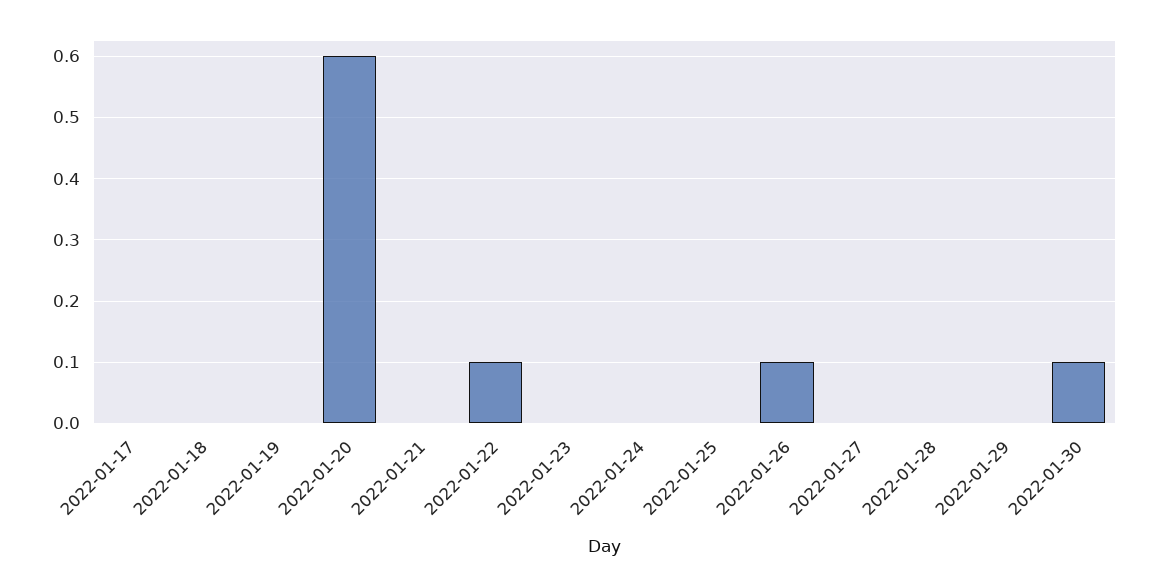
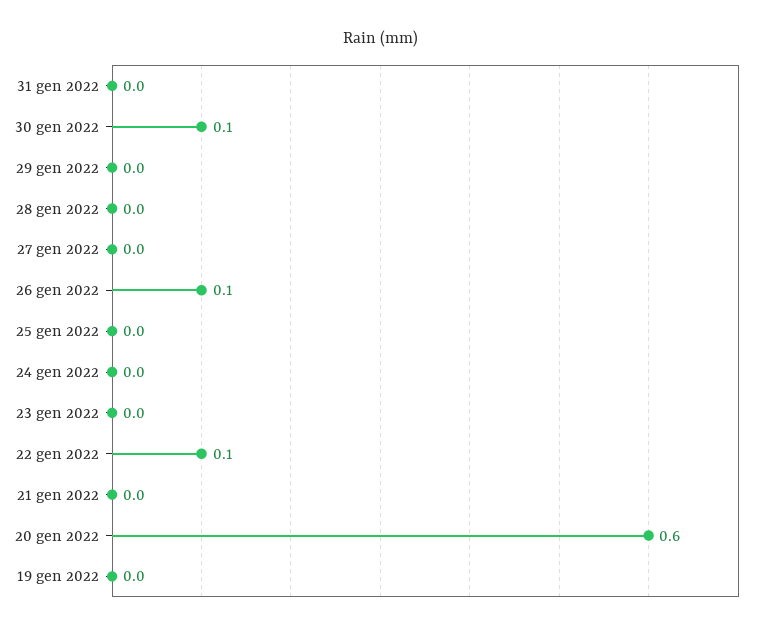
2022-01-17: 0 -> none
2022-01-18: 0 -> none
31 gen 2022: none -> 0

